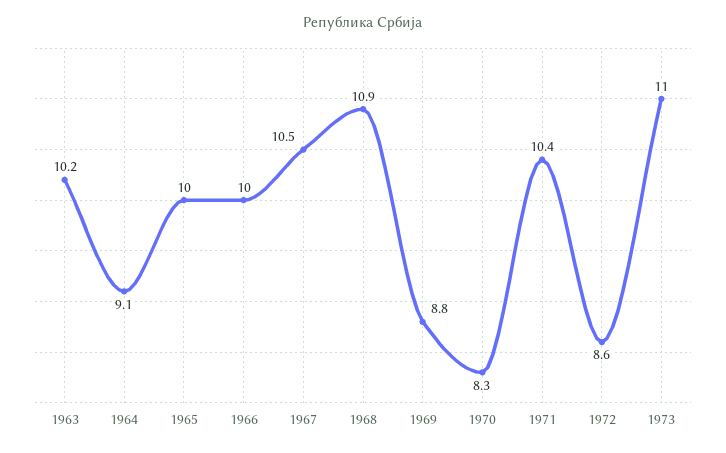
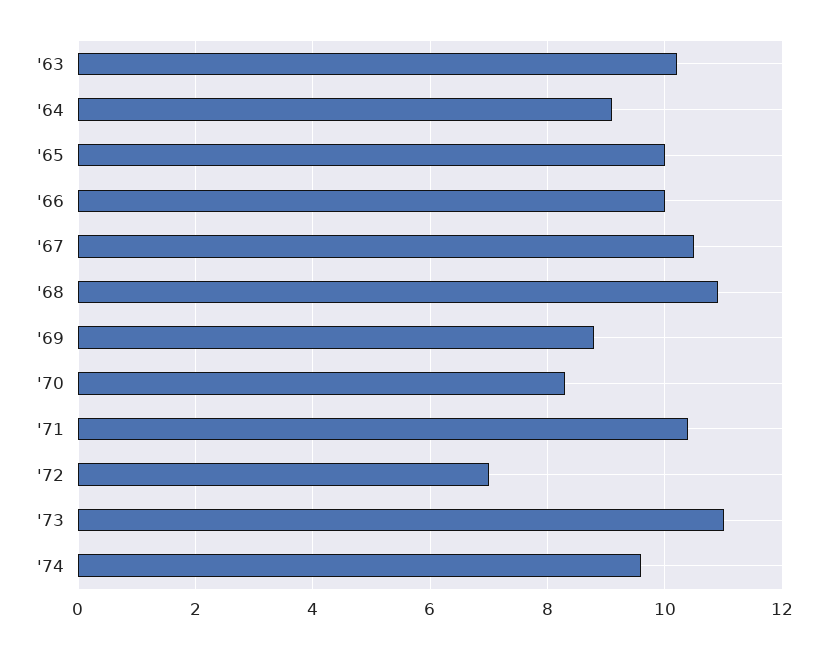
1972: 8.6 -> 7
'74: none -> 9.5

